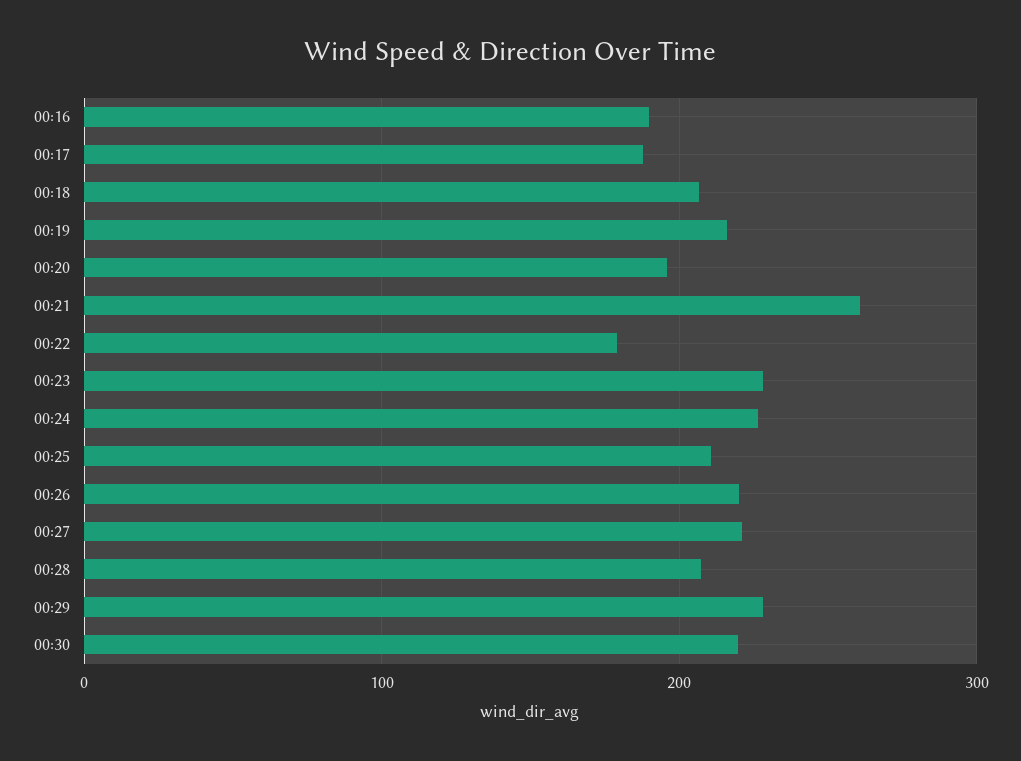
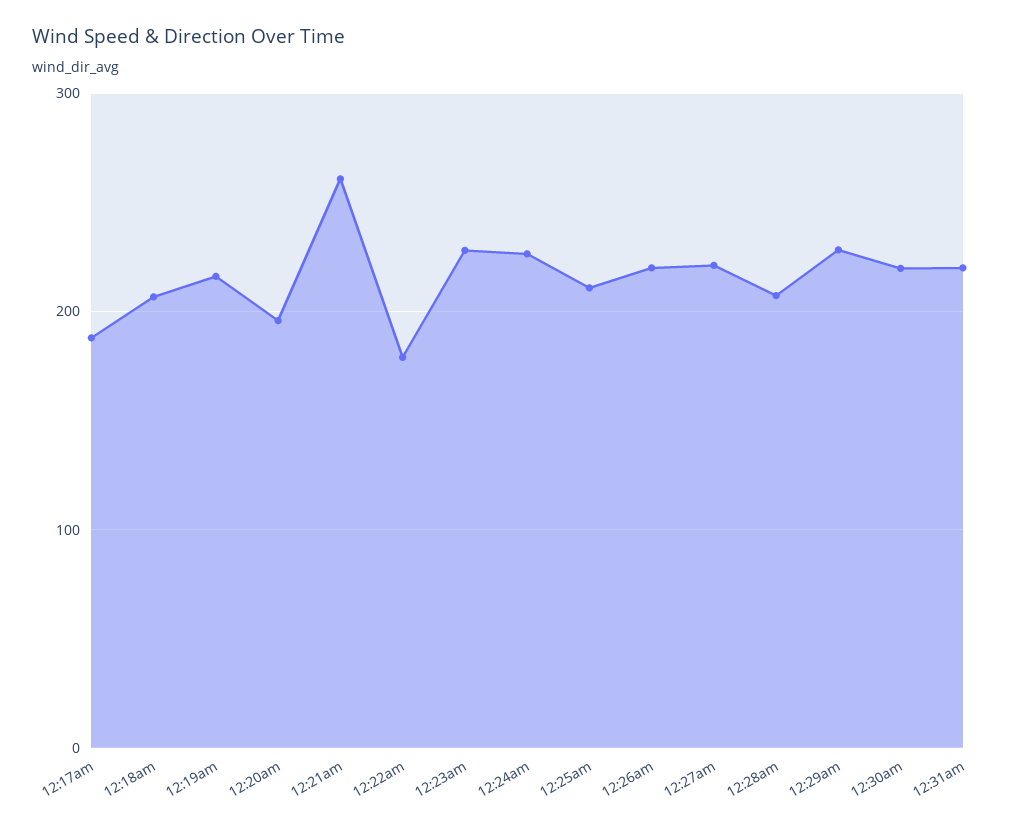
00:16: 190 -> none
12:31am: none -> 220

